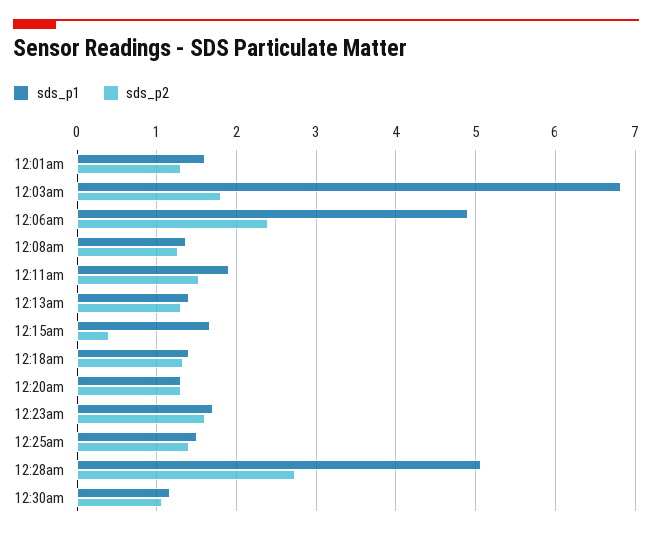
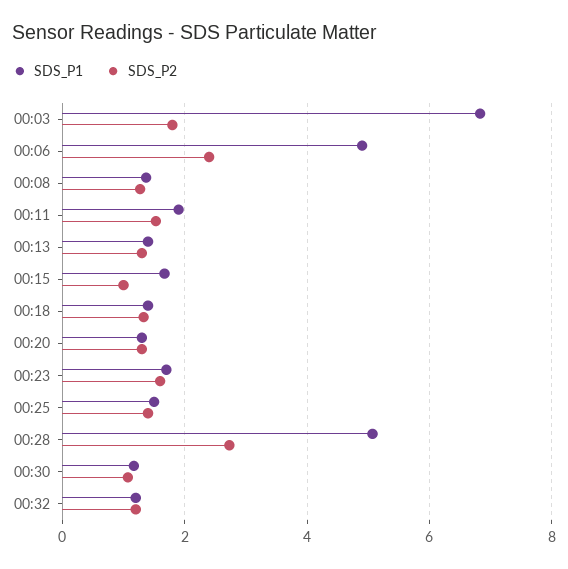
sds_p1, 12:01am: 1.6 -> none
sds_p2, 12:01am: 1.3 -> none
sds_p2, 12:15am: 0.4 -> 1
sds_p1, 00:32: none -> 1.2
sds_p2, 00:32: none -> 1.2

